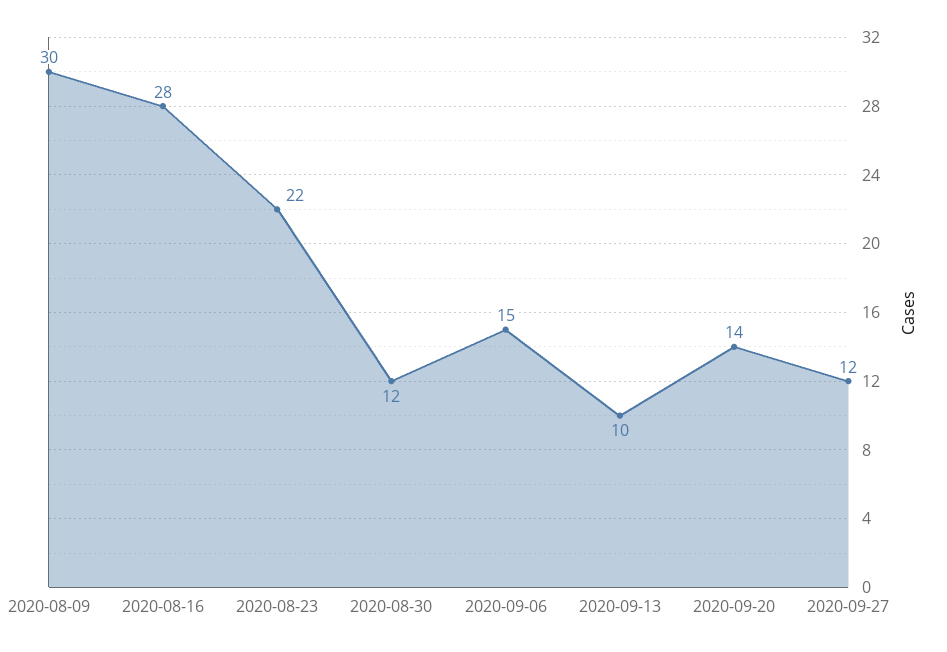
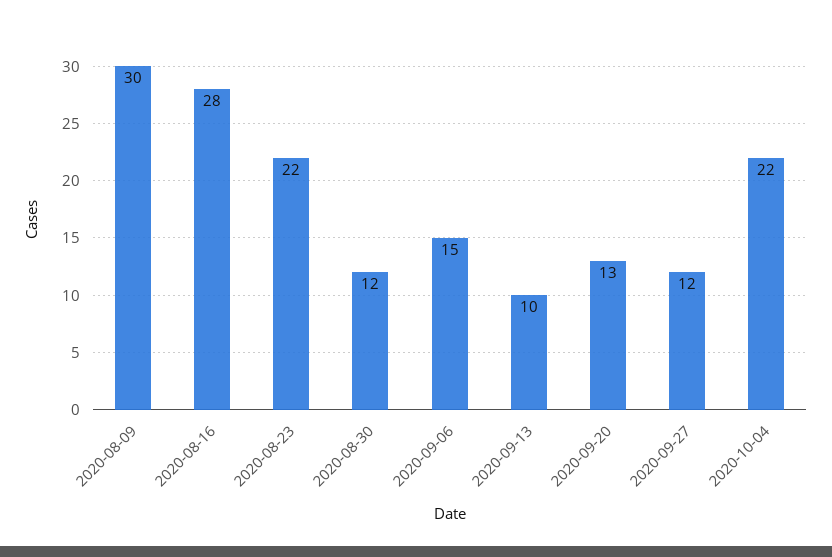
2020-09-20: 14 -> 13
2020-10-04: none -> 22

